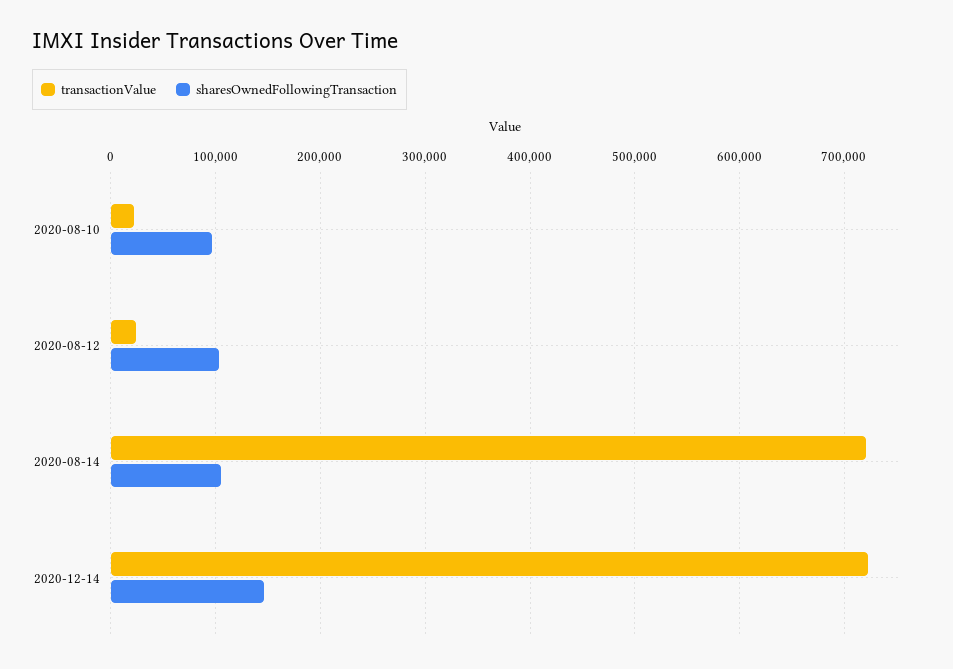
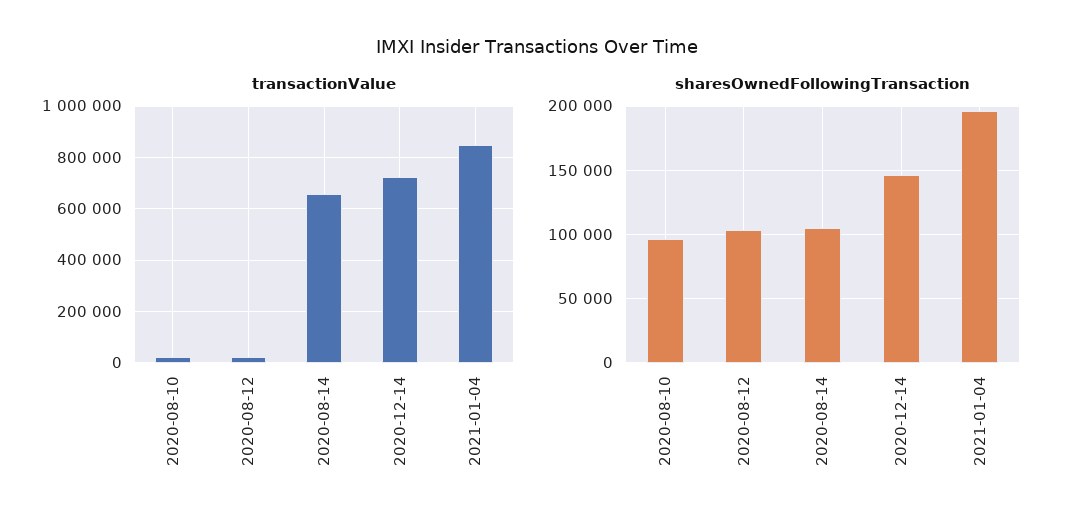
transactionValue, 2020-08-14: 720000 -> 650000
transactionValue, 2021-01-04: none -> 850000
sharesOwnedFollowingTransaction, 2021-01-04: none -> 195000

